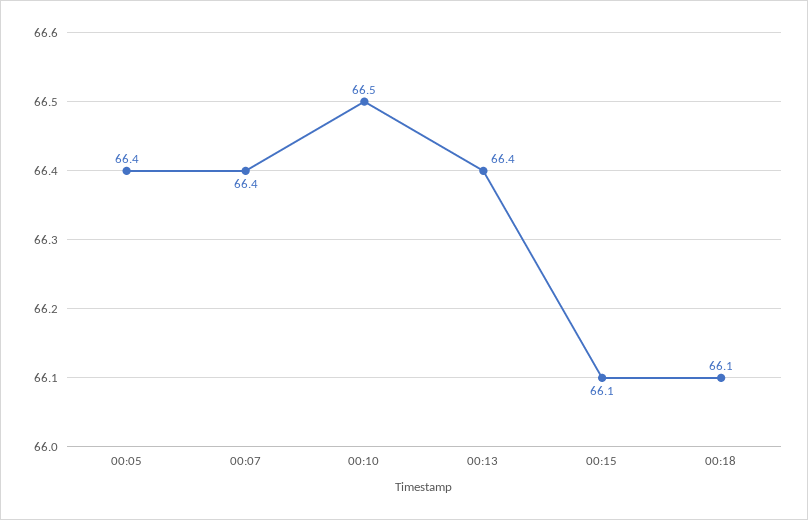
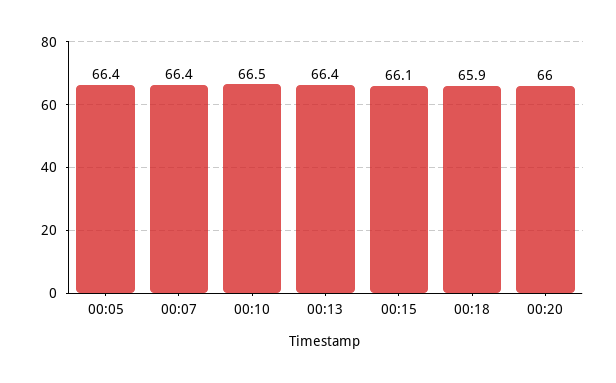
00:18: 66.1 -> 65.9
00:20: none -> 66

